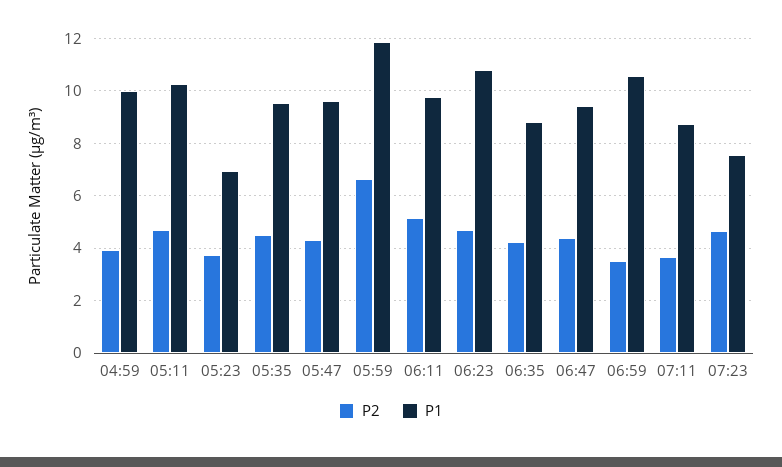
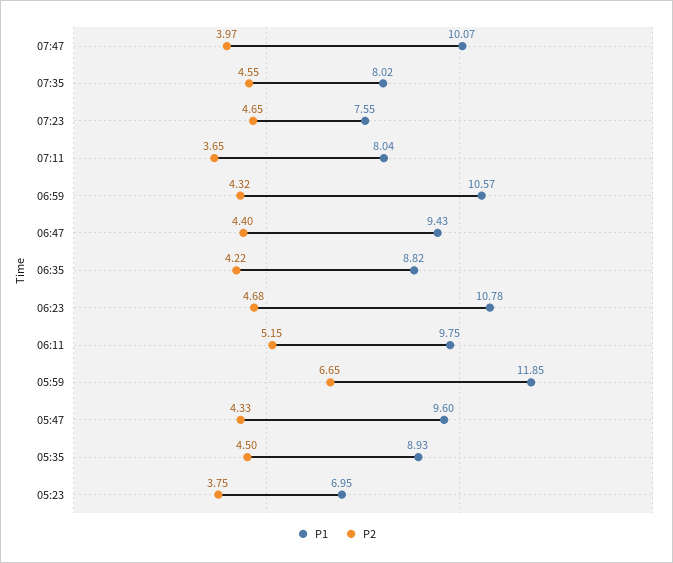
P2, 04:59: 4 -> none
P1, 04:59: 10 -> none
P2, 05:11: 4.75 -> none
P1, 05:11: 10.25 -> none
P1, 05:35: 9.5 -> 8.93
P2, 06:59: 3.5 -> 4.32
P1, 07:11: 8.75 -> 8.04
P1, 07:47: none -> 10.07
P2, 07:47: none -> 3.97
P1, 07:35: none -> 8.02
P2, 07:35: none -> 4.55

